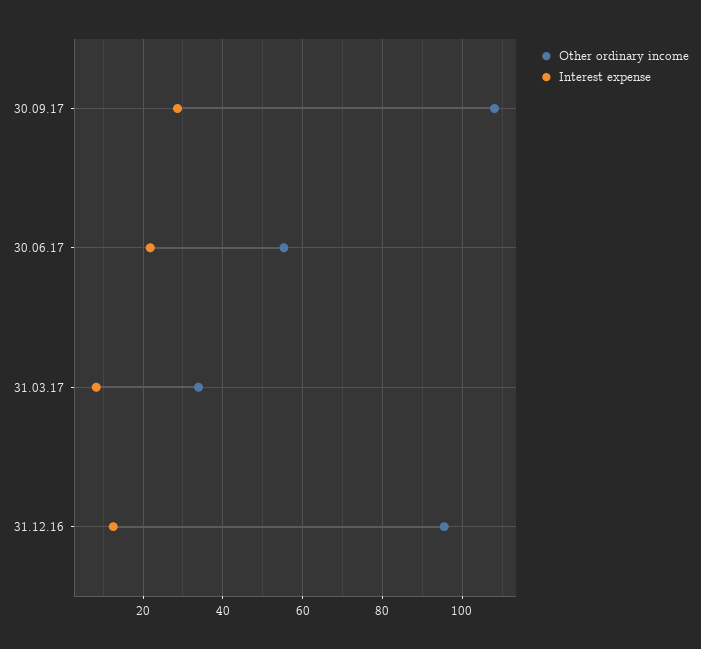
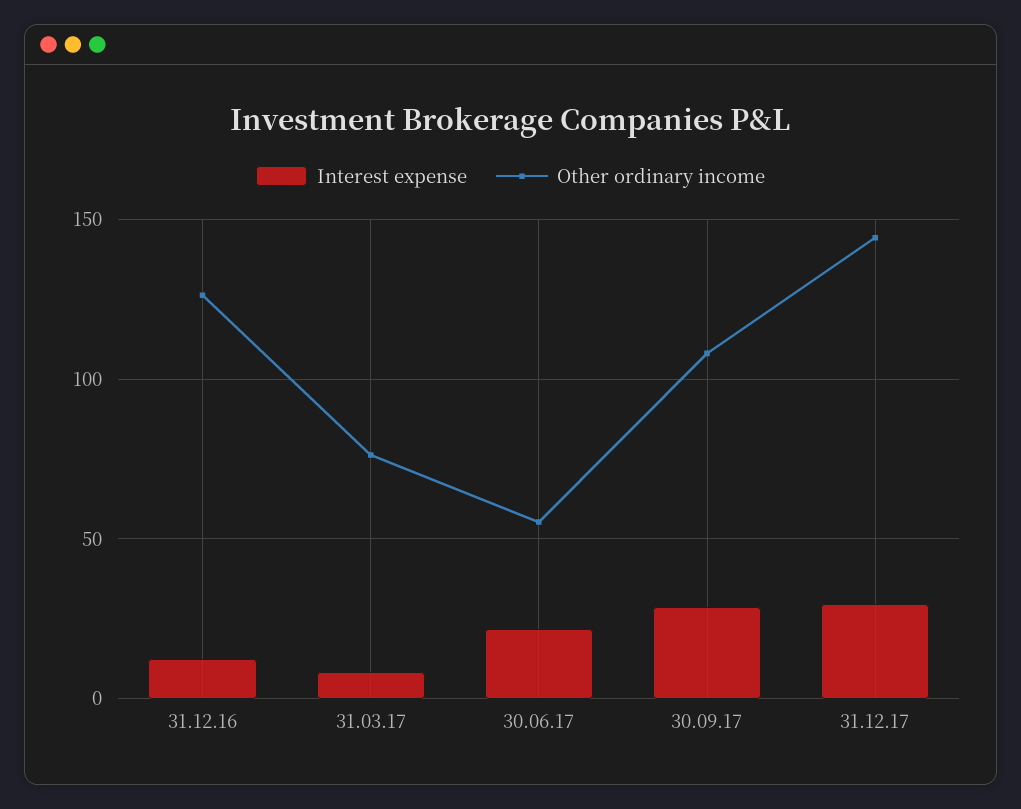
Other ordinary income, 31.03.17: 34 -> 75
Other ordinary income, 31.12.16: 96 -> 125
Interest expense, 31.12.17: none -> 30
Other ordinary income, 31.12.17: none -> 145

